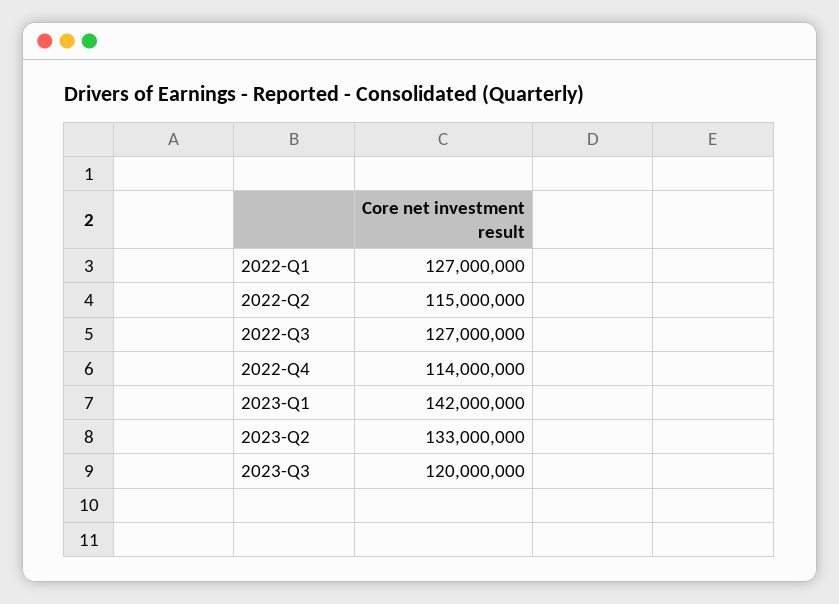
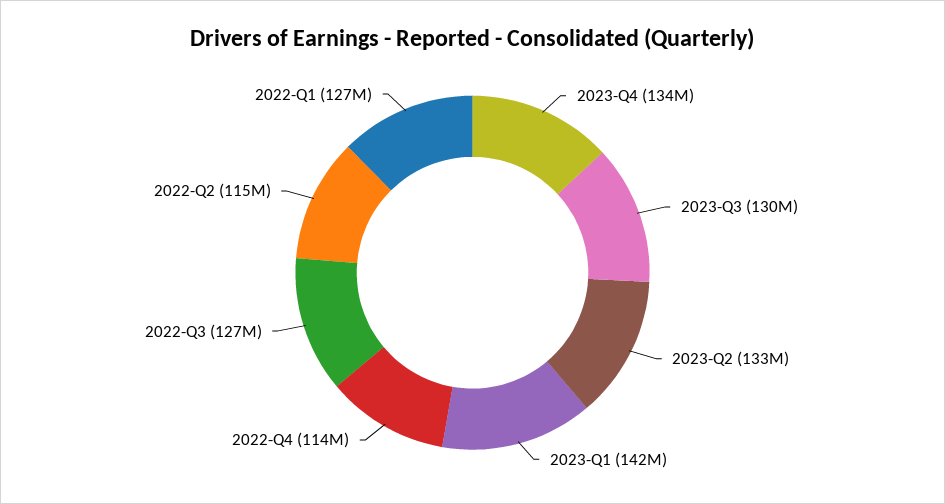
2023-Q3: 120000000 -> 130000000
2023-Q4: none -> 134000000

